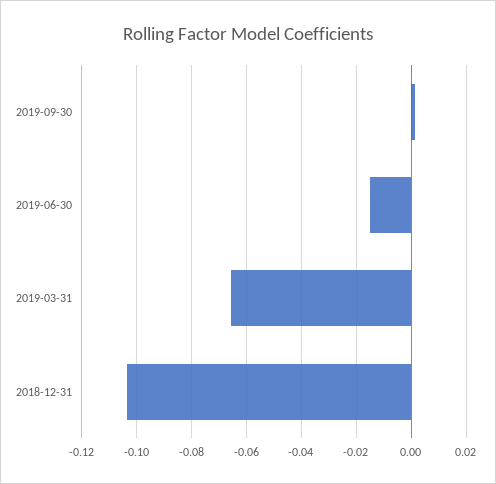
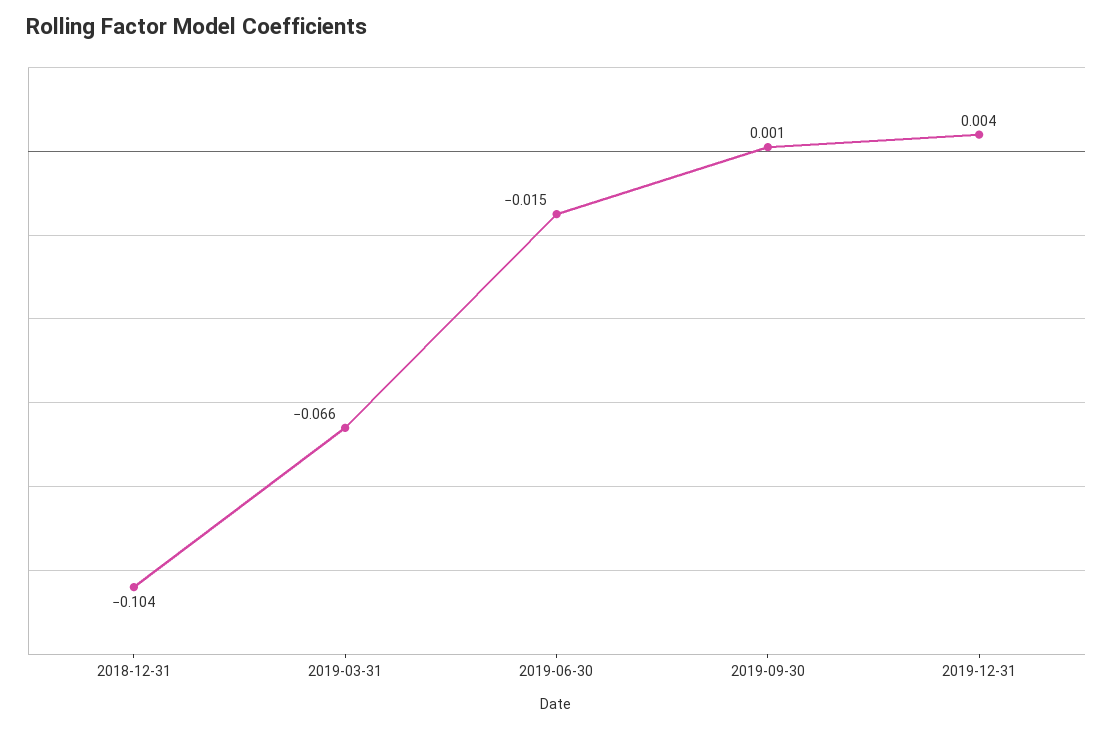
2019-12-31: none -> 0.004

